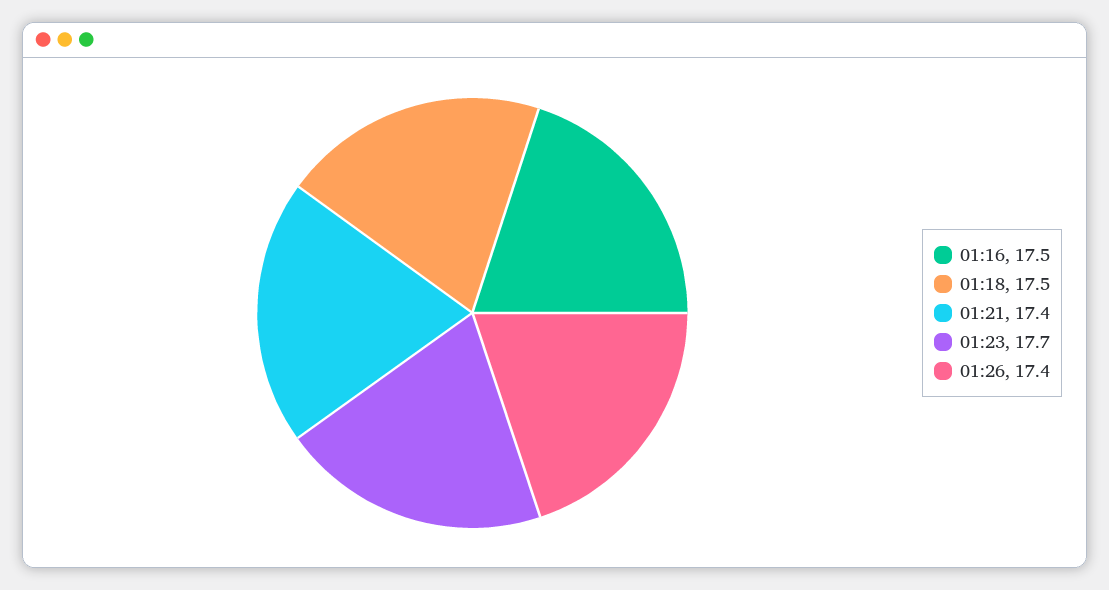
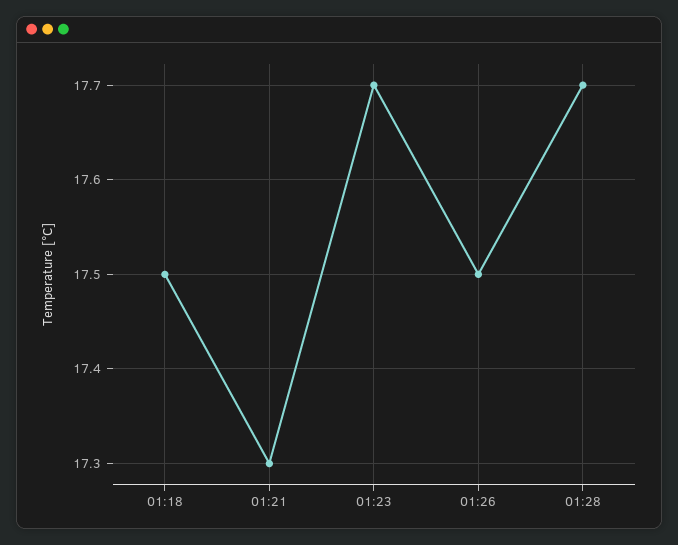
01:16: 17.5 -> none
01:21: 17.4 -> 17.3
01:26: 17.4 -> 17.5
01:28: none -> 17.7

